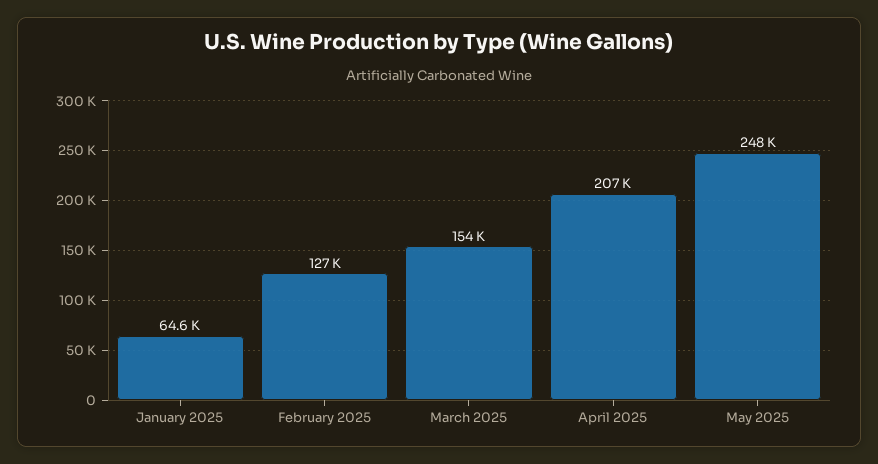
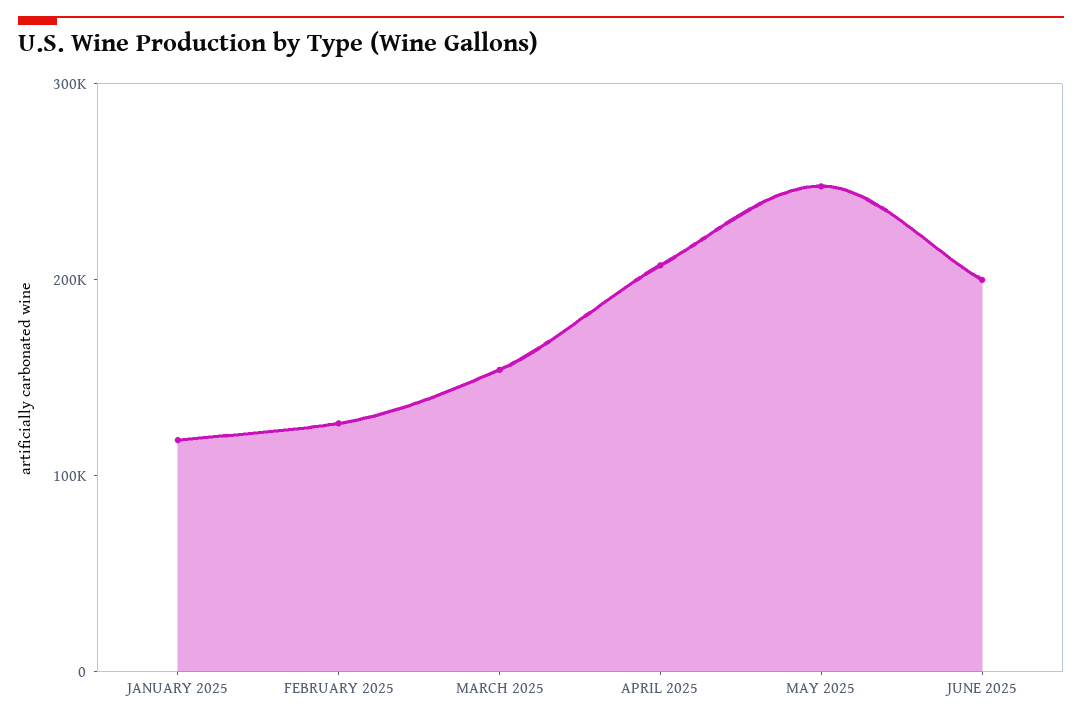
January 2025: 64600 -> 120000
JUNE 2025: none -> 200000

